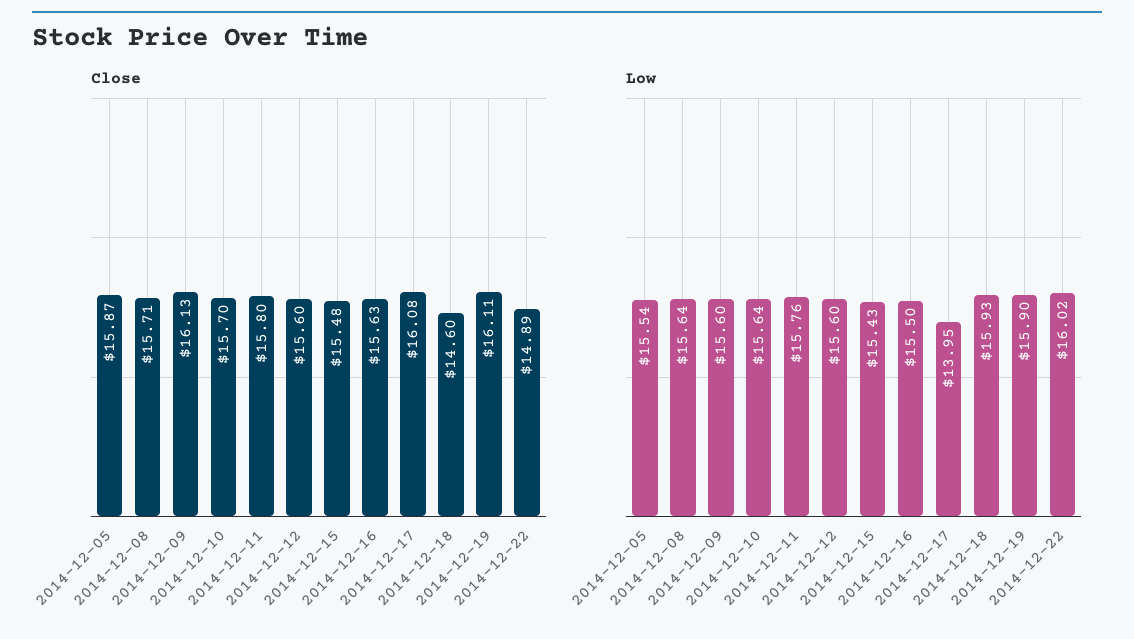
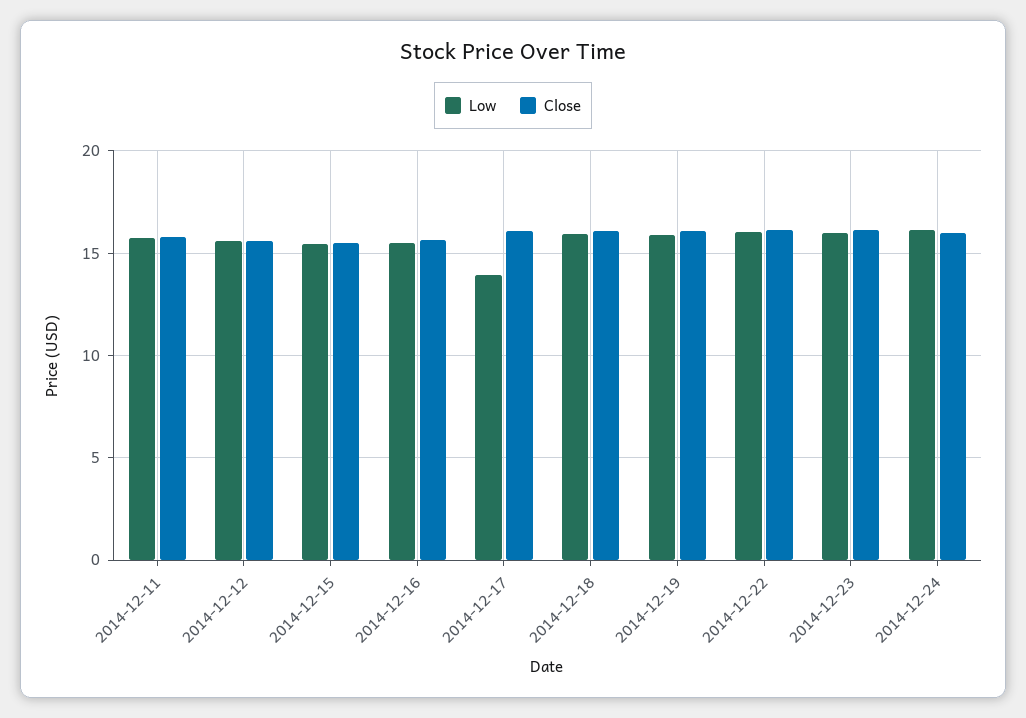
Close, 2014-12-05: 15.87 -> none
Close, 2014-12-08: 15.71 -> none
Close, 2014-12-09: 16.13 -> none
Close, 2014-12-10: 15.7 -> none
Close, 2014-12-18: 14.6 -> 16
Close, 2014-12-22: 14.89 -> 16
Low, 2014-12-05: 15.54 -> none
Low, 2014-12-08: 15.64 -> none
Low, 2014-12-09: 15.6 -> none
Low, 2014-12-10: 15.64 -> none
Low, 2014-12-23: none -> 16
Close, 2014-12-23: none -> 16
Low, 2014-12-24: none -> 16
Close, 2014-12-24: none -> 16

